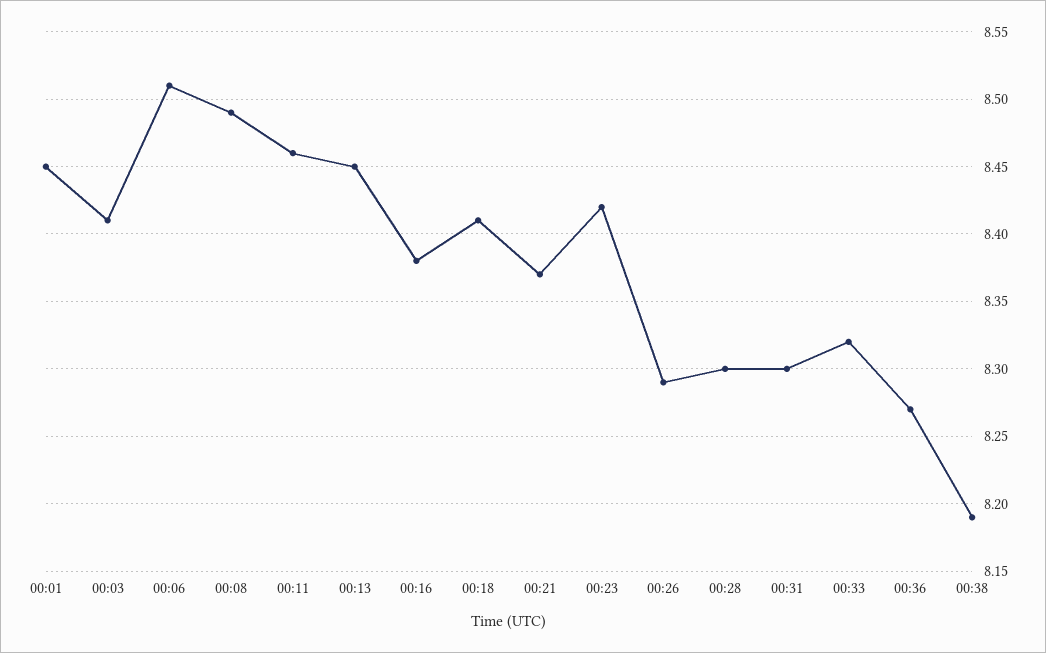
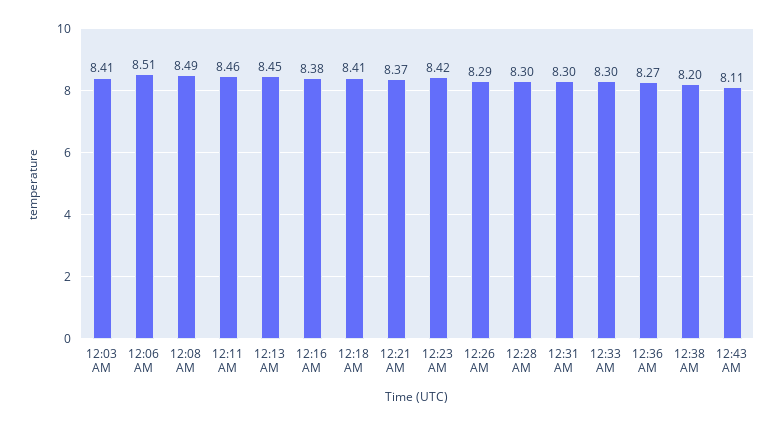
00:01: 8.45 -> none
00:33: 8.32 -> 8.3
00:38: 8.19 -> 8.2
12:43 AM: none -> 8.11

